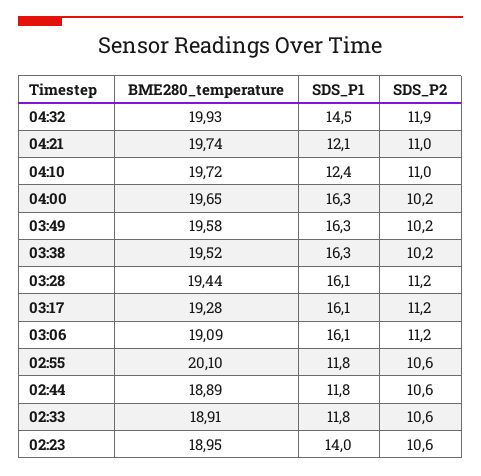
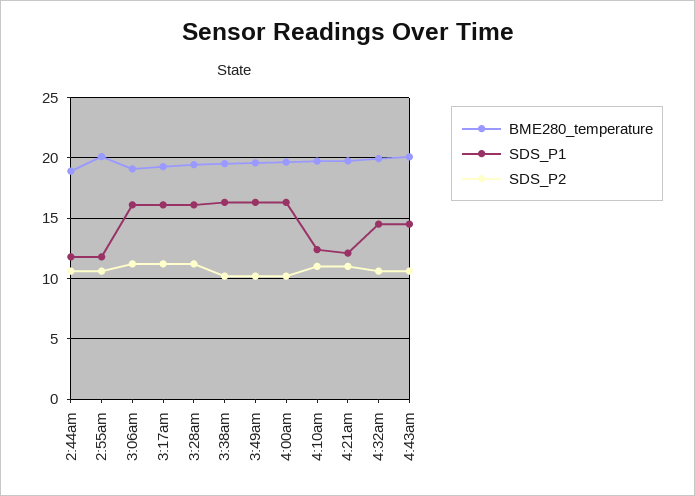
SDS_P2, 04:32: 11.9 -> 10.5
BME280_temperature, 02:33: 18.91 -> none
SDS_P1, 02:33: 11.8 -> none
SDS_P2, 02:33: 10.6 -> none
BME280_temperature, 02:23: 18.95 -> none
SDS_P1, 02:23: 14 -> none
SDS_P2, 02:23: 10.6 -> none
BME280_temperature, 4:43am: none -> 20
SDS_P1, 4:43am: none -> 14.5
SDS_P2, 4:43am: none -> 10.5

